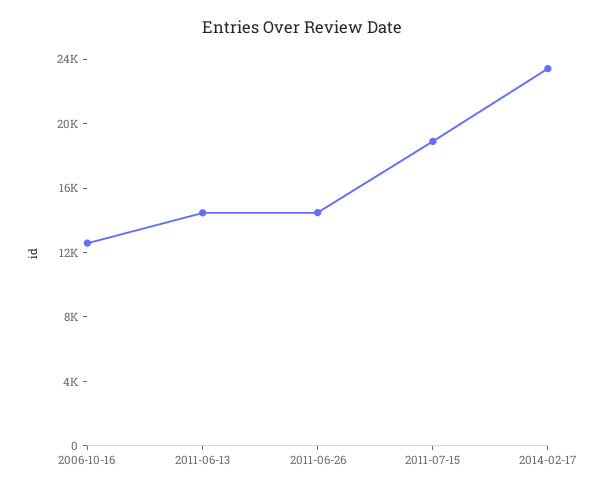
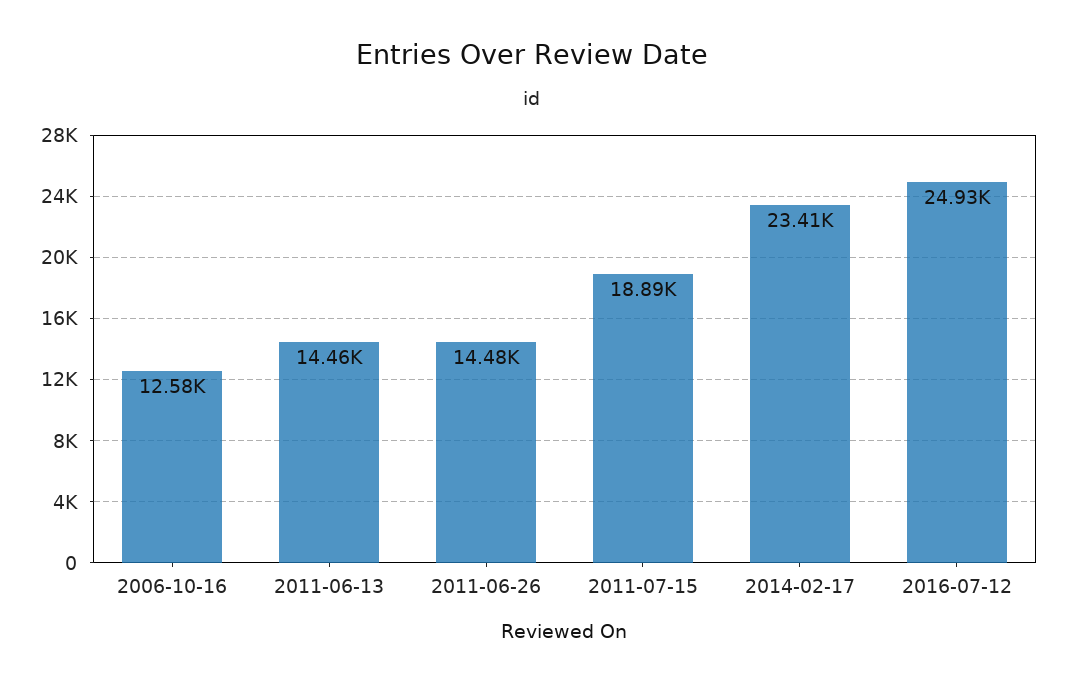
2016-07-12: none -> 24930

